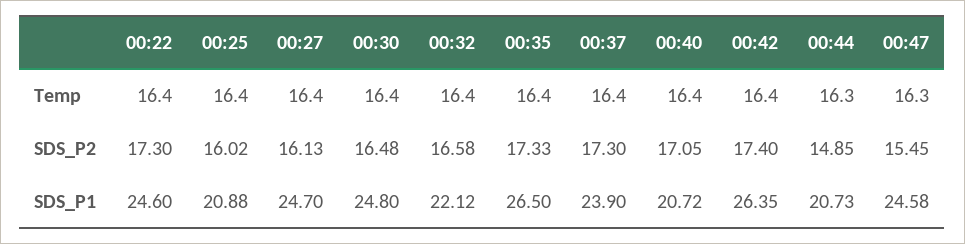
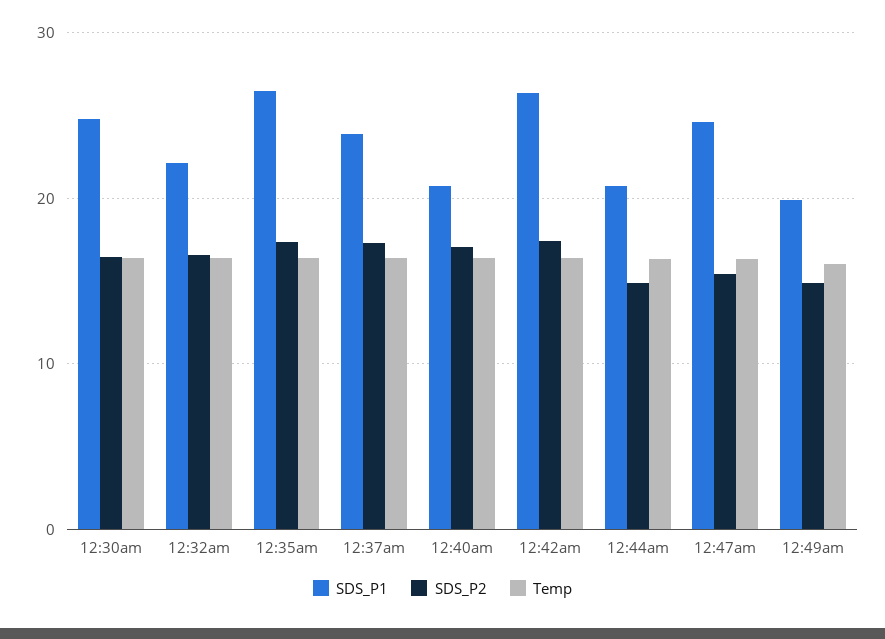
Temp, 00:22: 16.4 -> none
Temp, 00:25: 16.4 -> none
Temp, 00:27: 16.4 -> none
SDS_P2, 00:22: 17.3 -> none
SDS_P2, 00:25: 16.02 -> none
SDS_P2, 00:27: 16.13 -> none
SDS_P1, 00:22: 24.6 -> none
SDS_P1, 00:25: 20.88 -> none
SDS_P1, 00:27: 24.7 -> none
SDS_P1, 12:49am: none -> 20
SDS_P2, 12:49am: none -> 15
Temp, 12:49am: none -> 16

